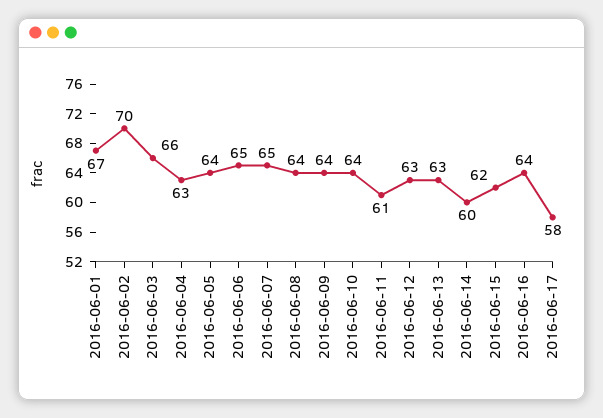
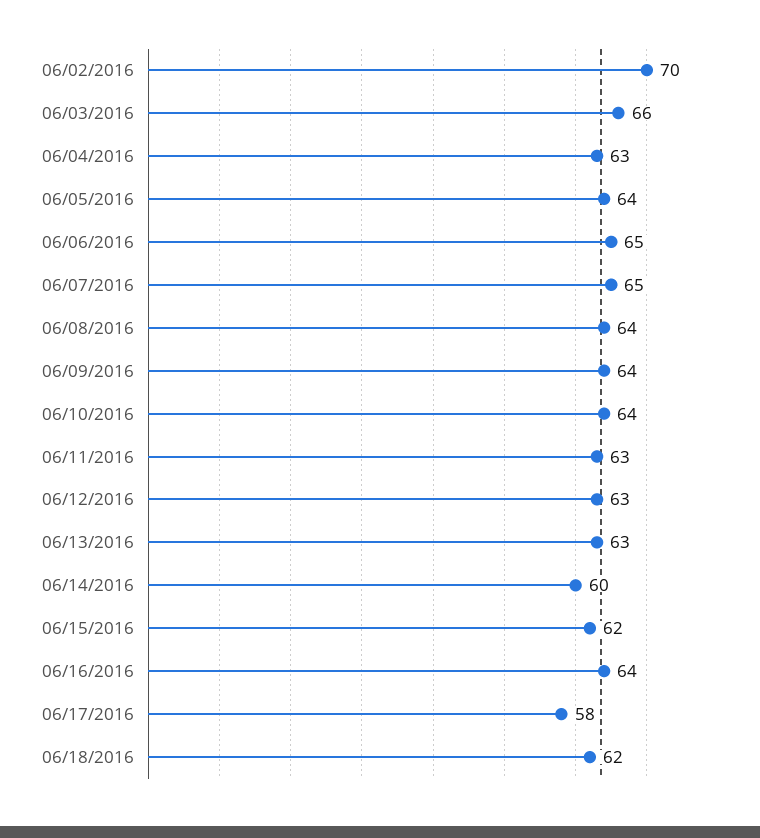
2016-06-01: 67 -> none
2016-06-11: 61 -> 63
06/18/2016: none -> 62

